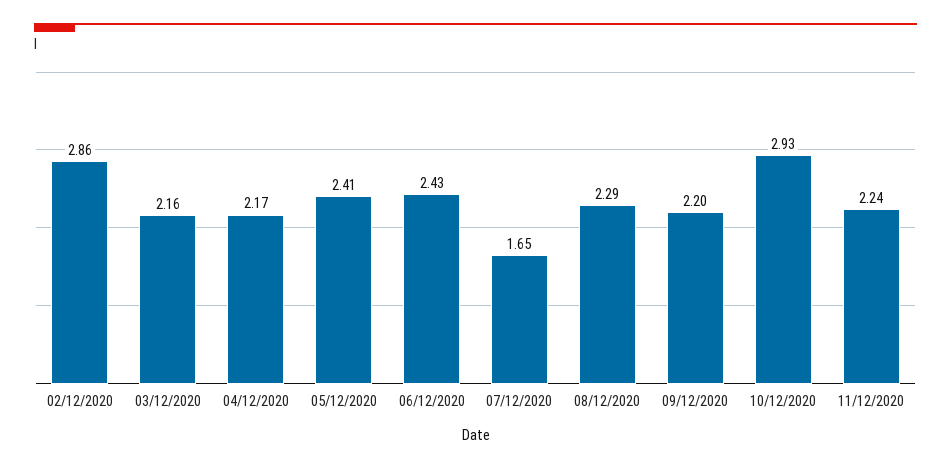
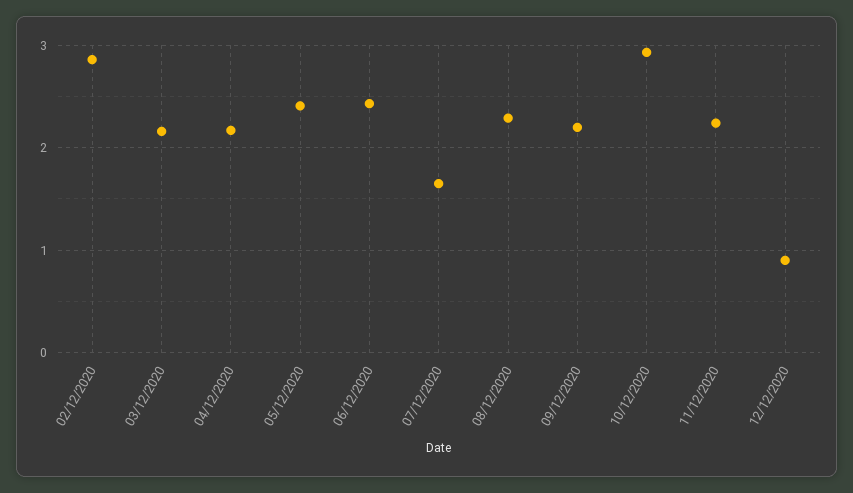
12/12/2020: none -> 0.9

